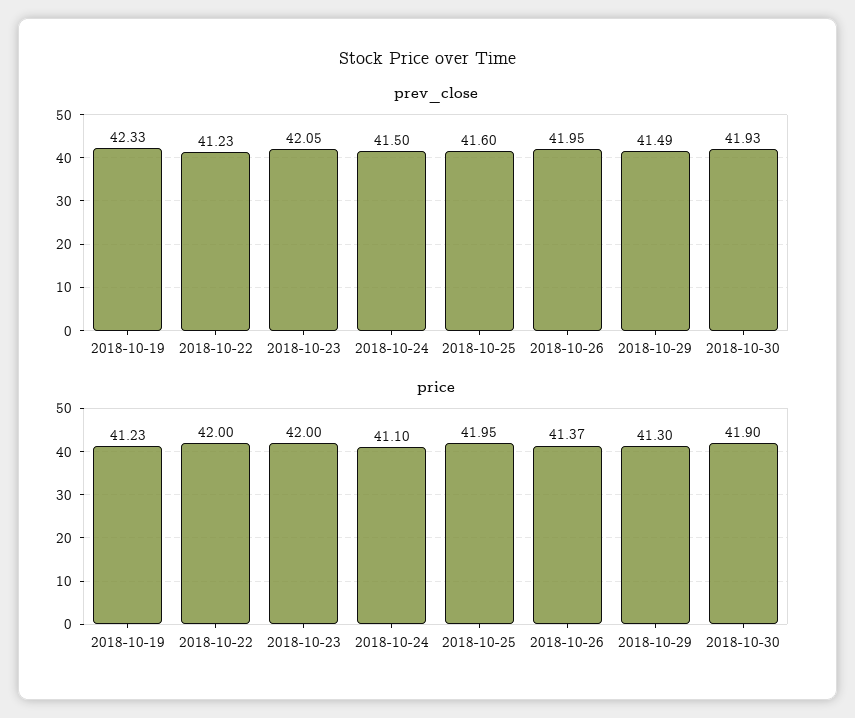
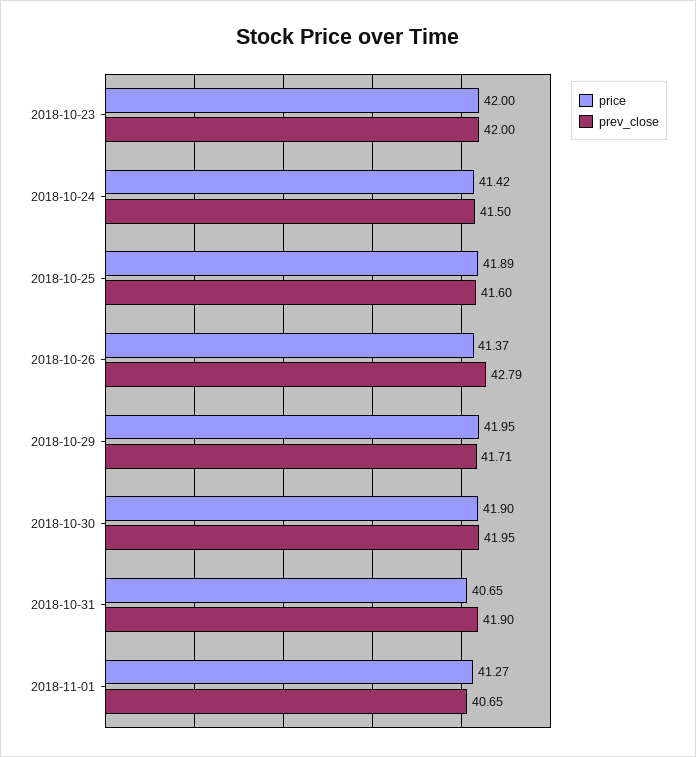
prev_close, 2018-10-19: 42.33 -> none
prev_close, 2018-10-22: 41.23 -> none
prev_close, 2018-10-23: 42.05 -> 42
prev_close, 2018-10-26: 41.95 -> 42.79
prev_close, 2018-10-29: 41.49 -> 41.71
prev_close, 2018-10-30: 41.93 -> 41.95
price, 2018-10-19: 41.23 -> none
price, 2018-10-22: 42 -> none
price, 2018-10-24: 41.1 -> 41.42
price, 2018-10-25: 41.95 -> 41.89
price, 2018-10-29: 41.3 -> 41.95
price, 2018-10-31: none -> 40.65
prev_close, 2018-10-31: none -> 41.9
price, 2018-11-01: none -> 41.27
prev_close, 2018-11-01: none -> 40.65

